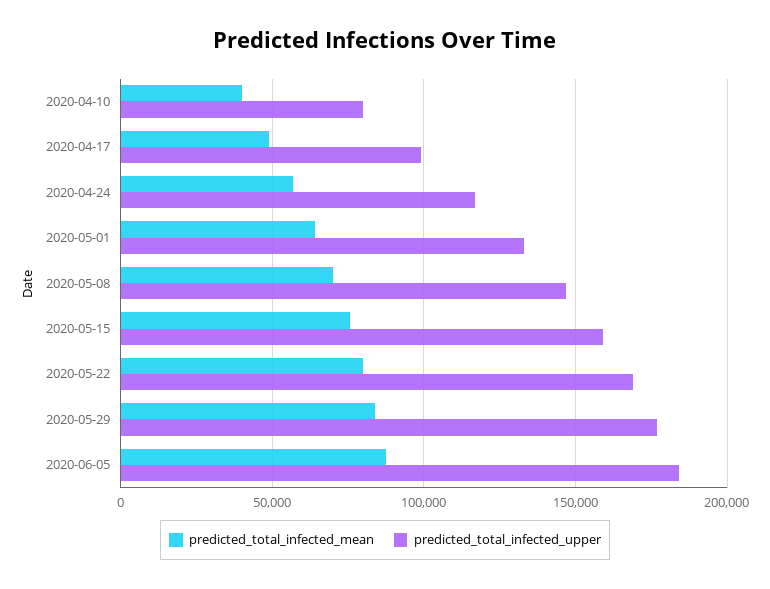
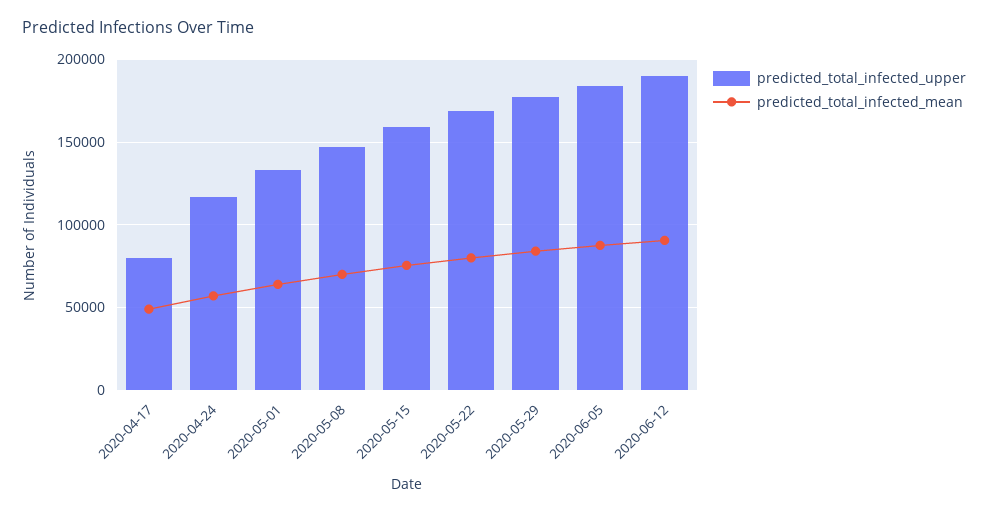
predicted_total_infected_mean, 2020-04-10: 40000 -> none
predicted_total_infected_upper, 2020-04-10: 80000 -> none
predicted_total_infected_upper, 2020-04-17: 100000 -> 80000
predicted_total_infected_upper, 2020-06-12: none -> 190000
predicted_total_infected_mean, 2020-06-12: none -> 90000

